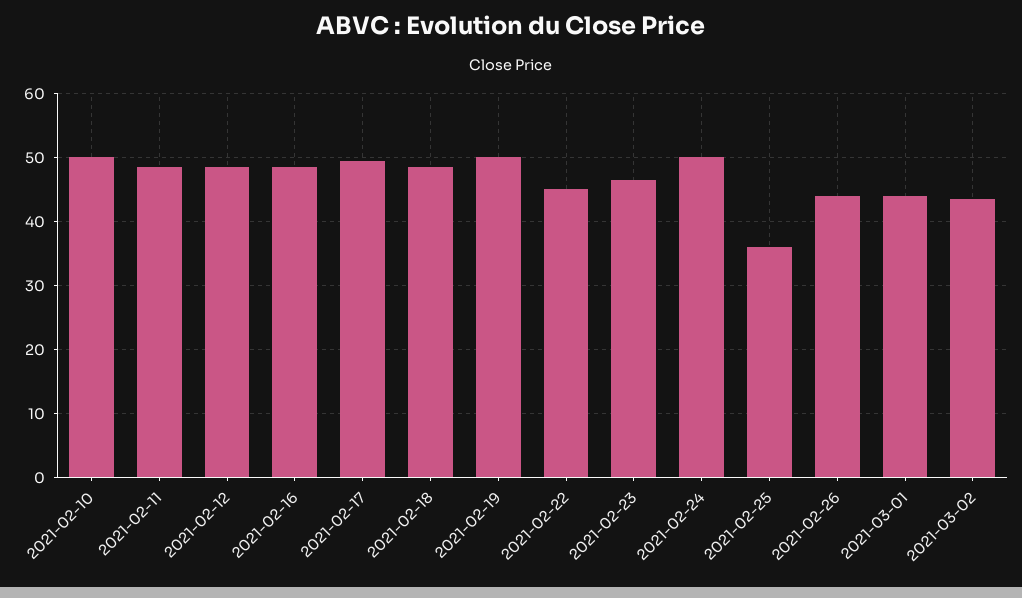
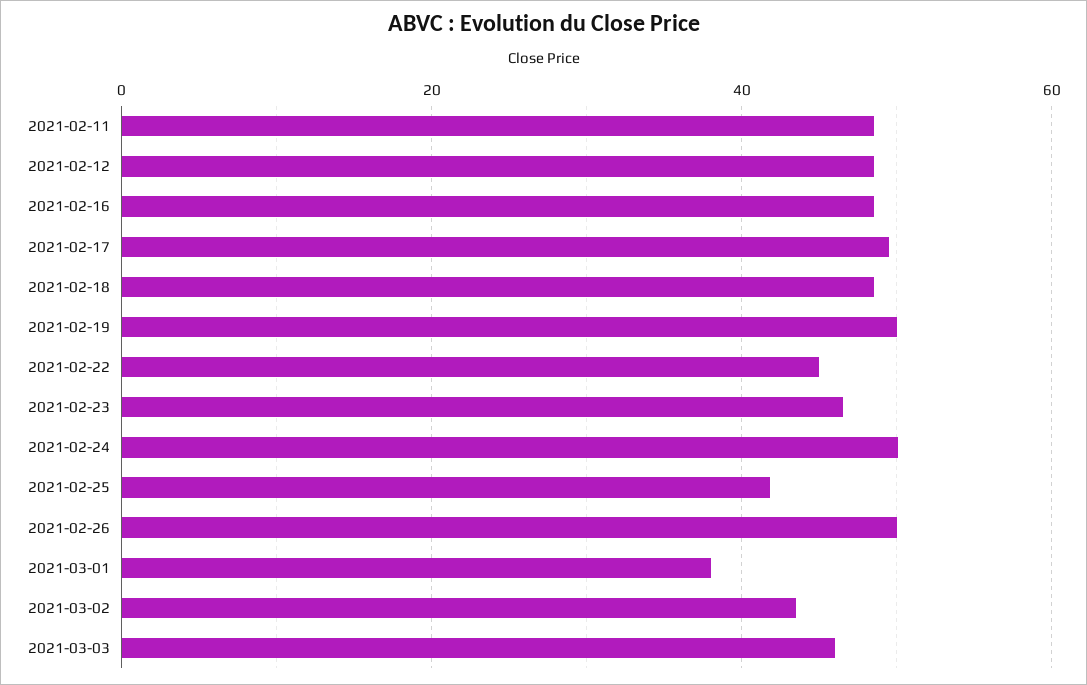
2021-02-10: 50 -> none
2021-02-25: 36 -> 42
2021-02-26: 44 -> 50
2021-03-01: 44 -> 38
2021-03-03: none -> 46

